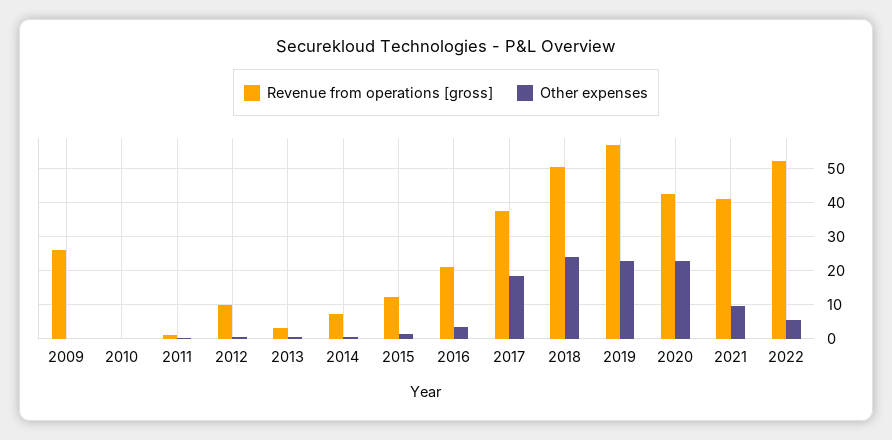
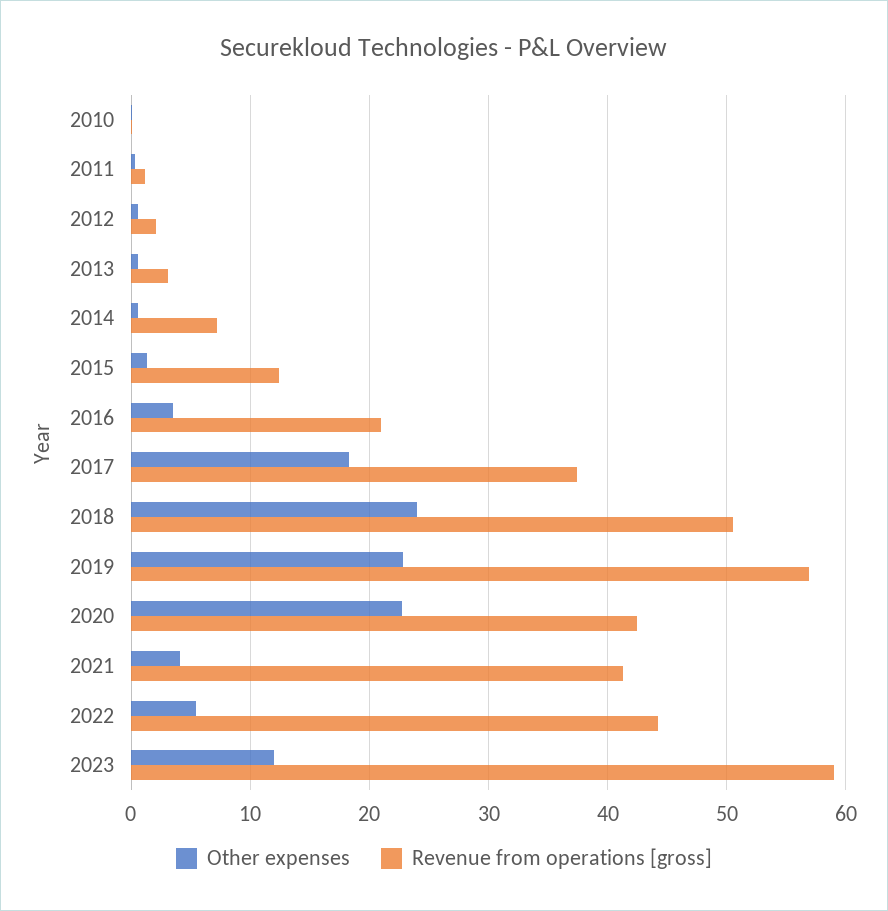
Revenue from operations [gross], 2009: 26 -> none
Other expenses, 2009: 0 -> none
Revenue from operations [gross], 2012: 10 -> 2
Other expenses, 2021: 10 -> 4
Revenue from operations [gross], 2022: 52 -> 44
Other expenses, 2023: none -> 12
Revenue from operations [gross], 2023: none -> 59

